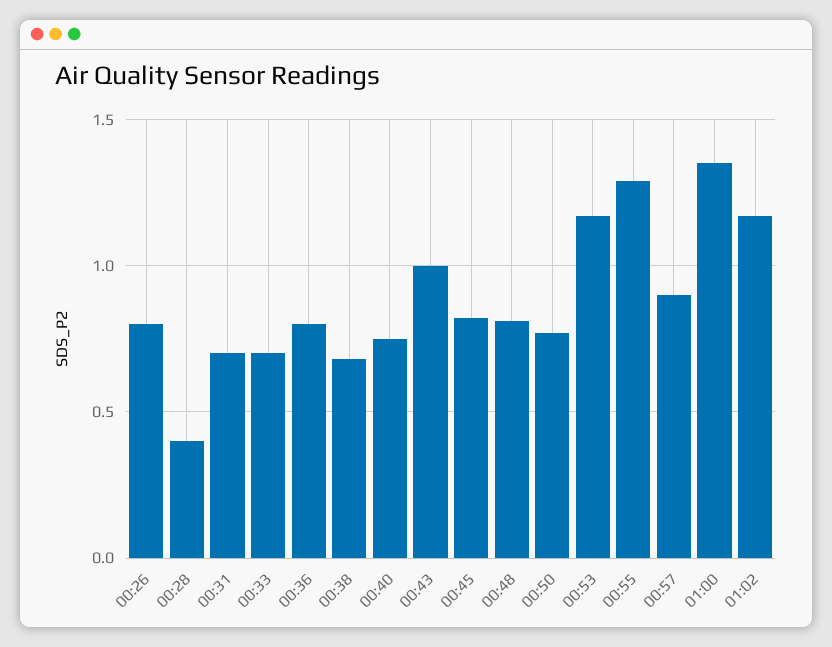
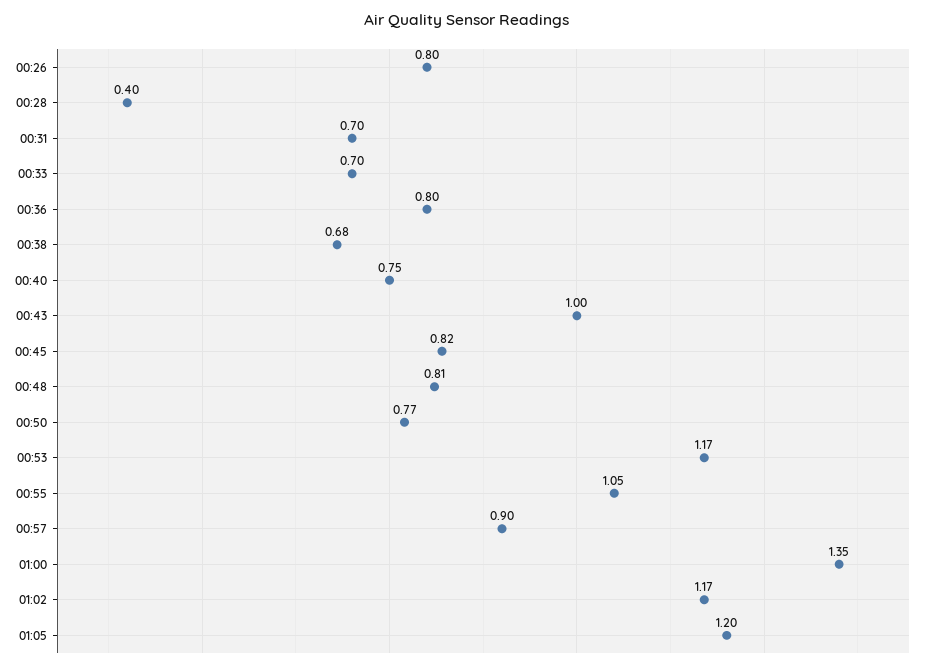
00:55: 1.3 -> 1.05
01:05: none -> 1.2

